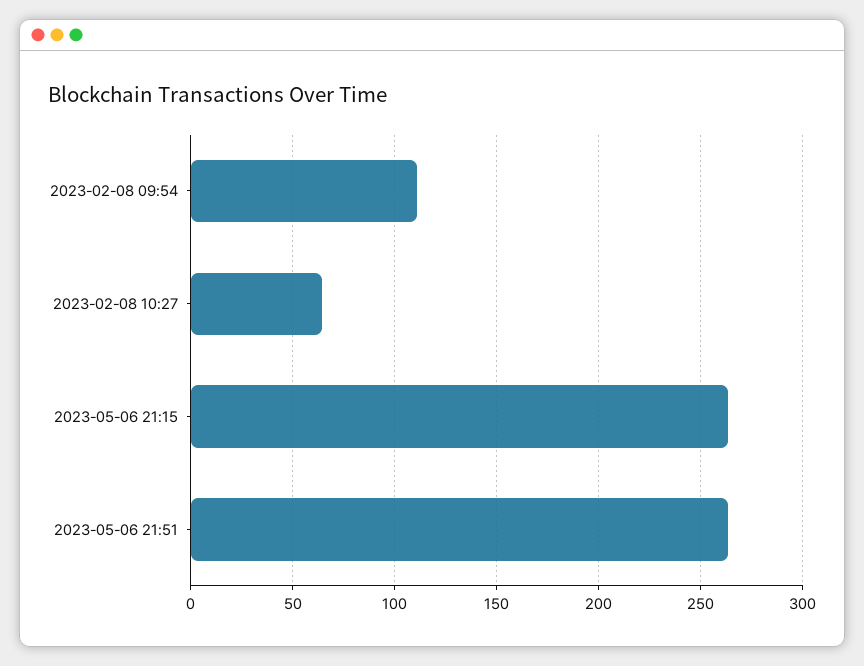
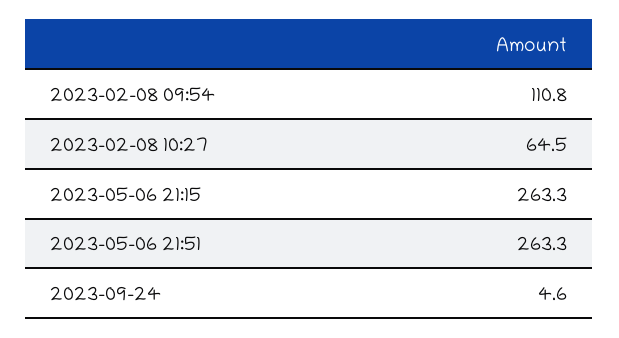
2023-09-24: none -> 4.6

